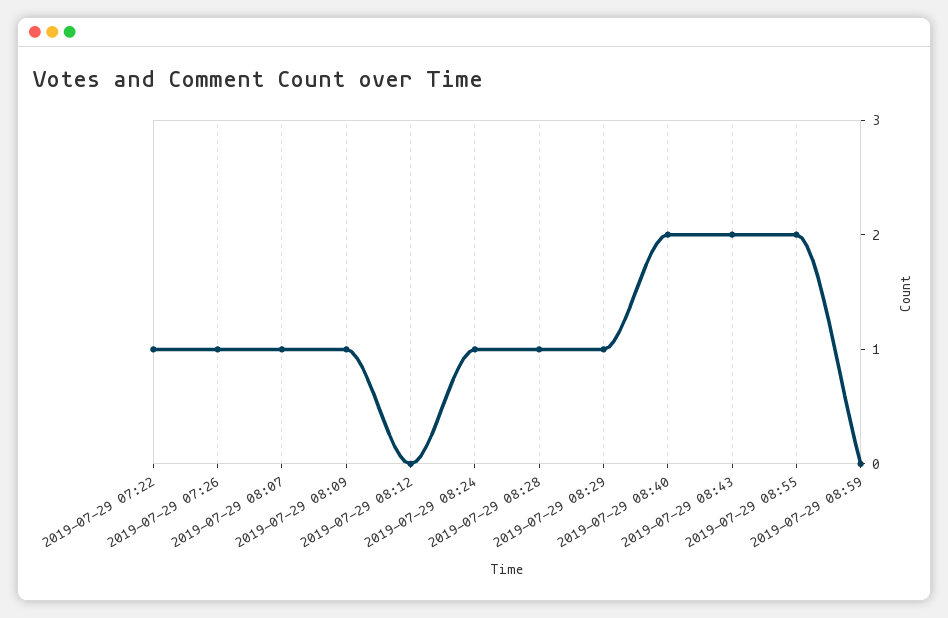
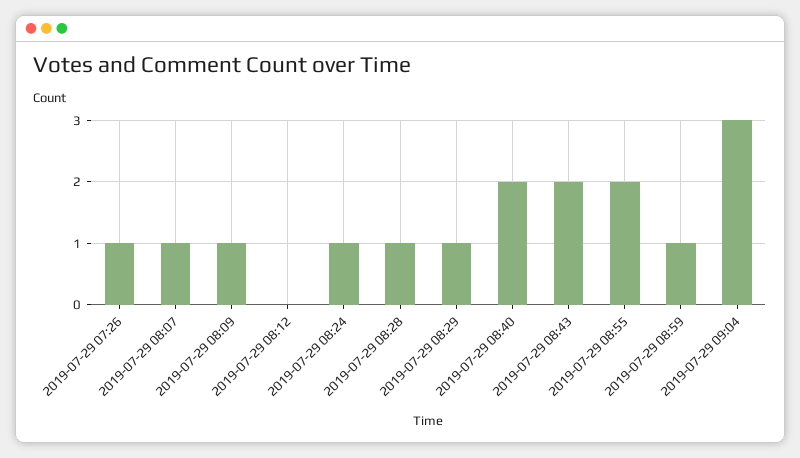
2019-07-29 07:22: 1 -> none
2019-07-29 08:59: 0 -> 1
2019-07-29 09:04: none -> 3

